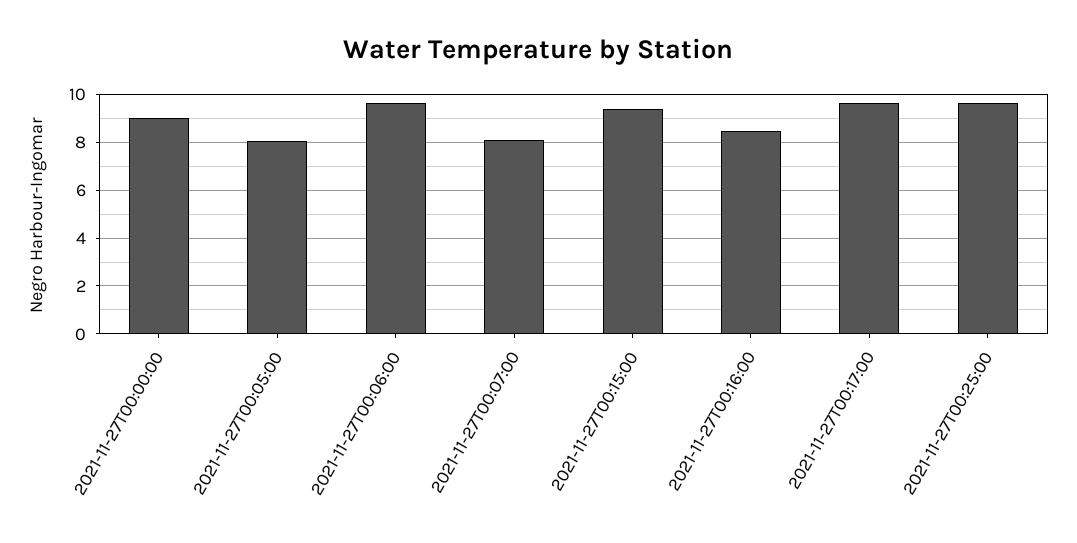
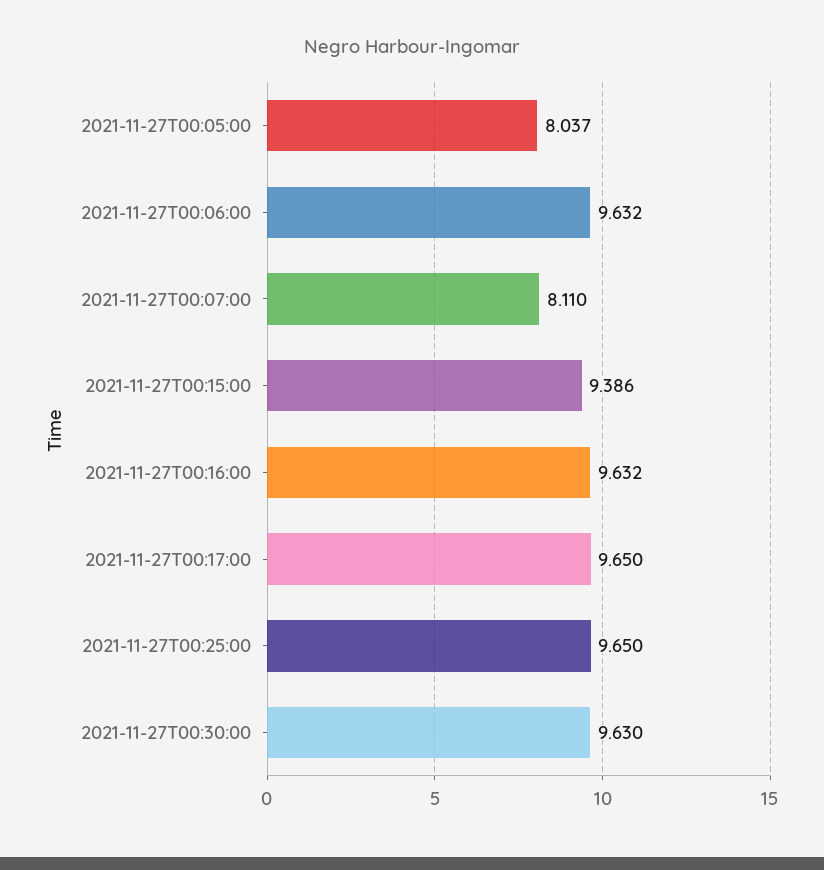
2021-11-27T00:00:00: 9 -> none
2021-11-27T00:16:00: 8.5 -> 9.632
2021-11-27T00:30:00: none -> 9.63

